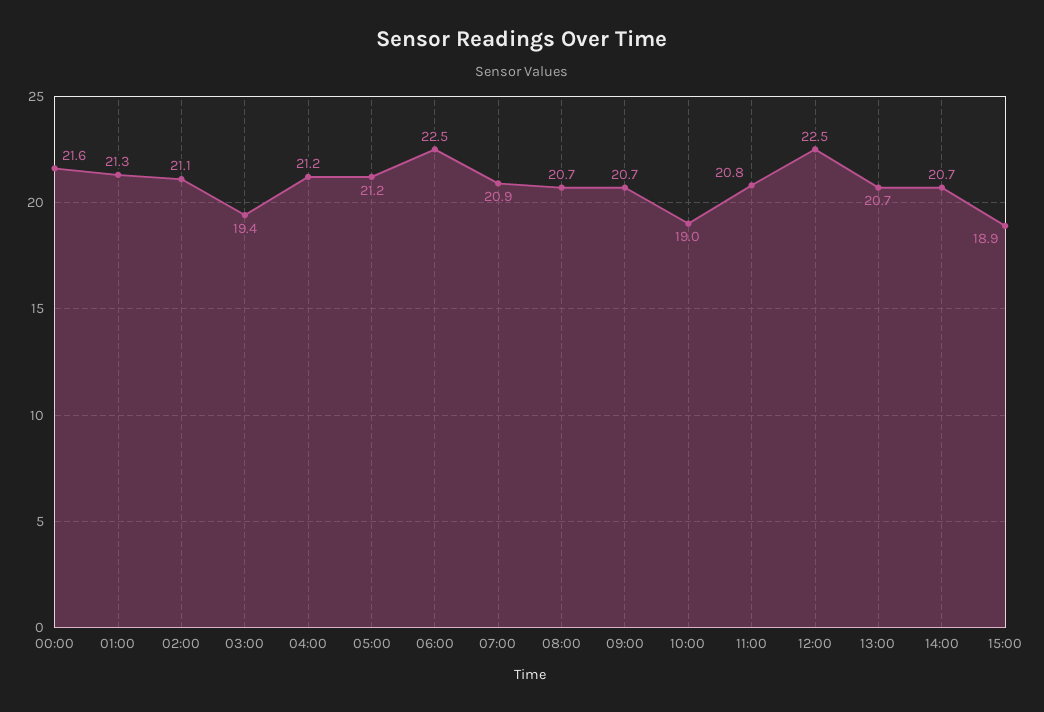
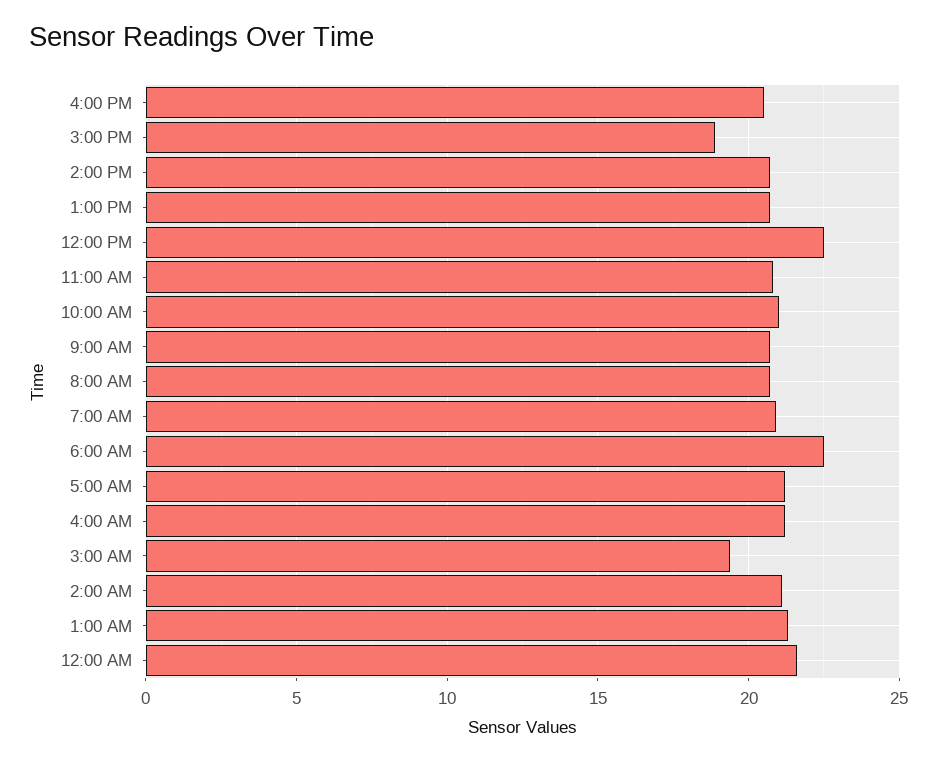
10:00: 19 -> 21
4:00 PM: none -> 20.5

